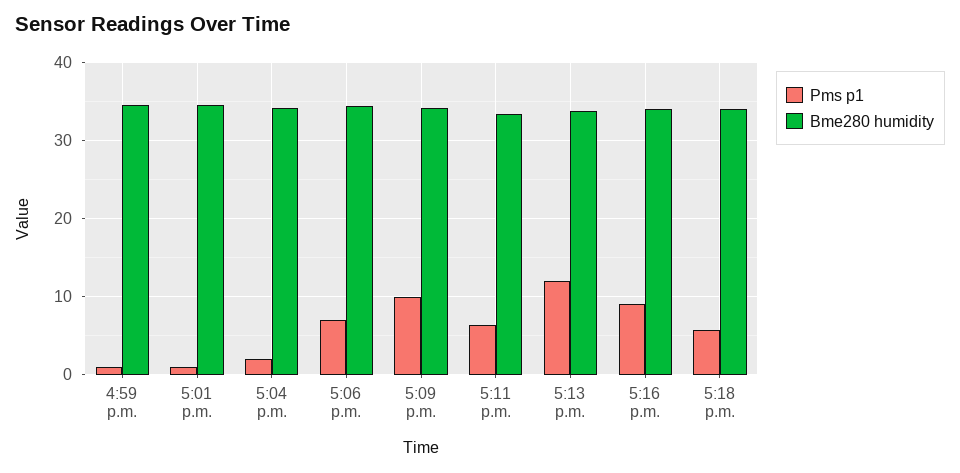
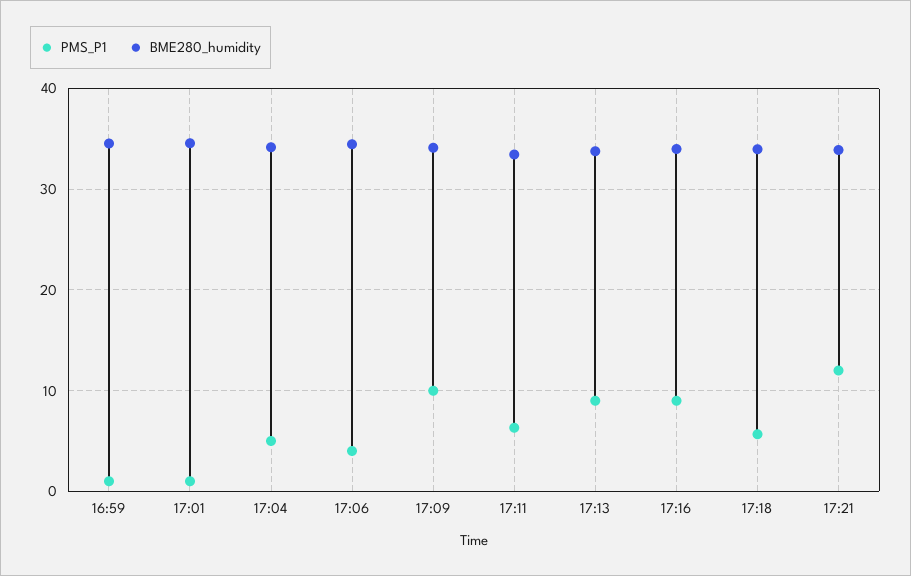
Pms p1, 5:04 p.m.: 2 -> 5
Pms p1, 5:06 p.m.: 7 -> 4
Pms p1, 5:13 p.m.: 12 -> 9
Pms p1, 17:21: none -> 12
Bme280 humidity, 17:21: none -> 34

